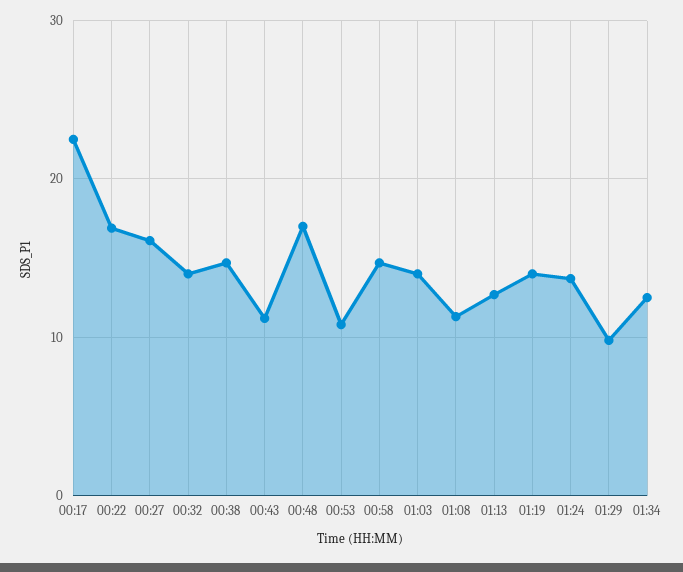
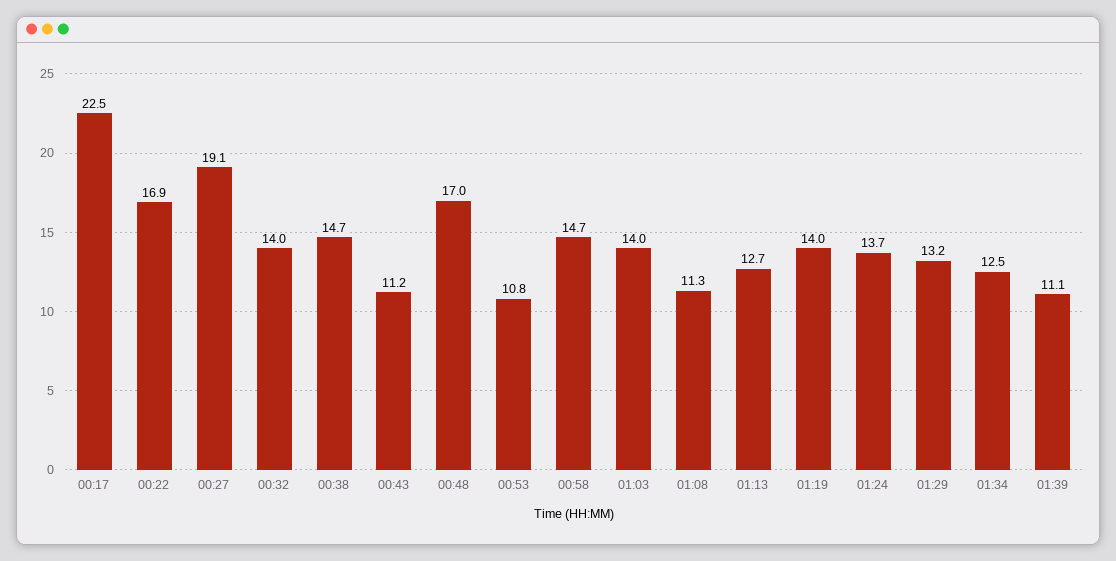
00:27: 16 -> 19.1
01:29: 10 -> 13.2
01:39: none -> 11.1

